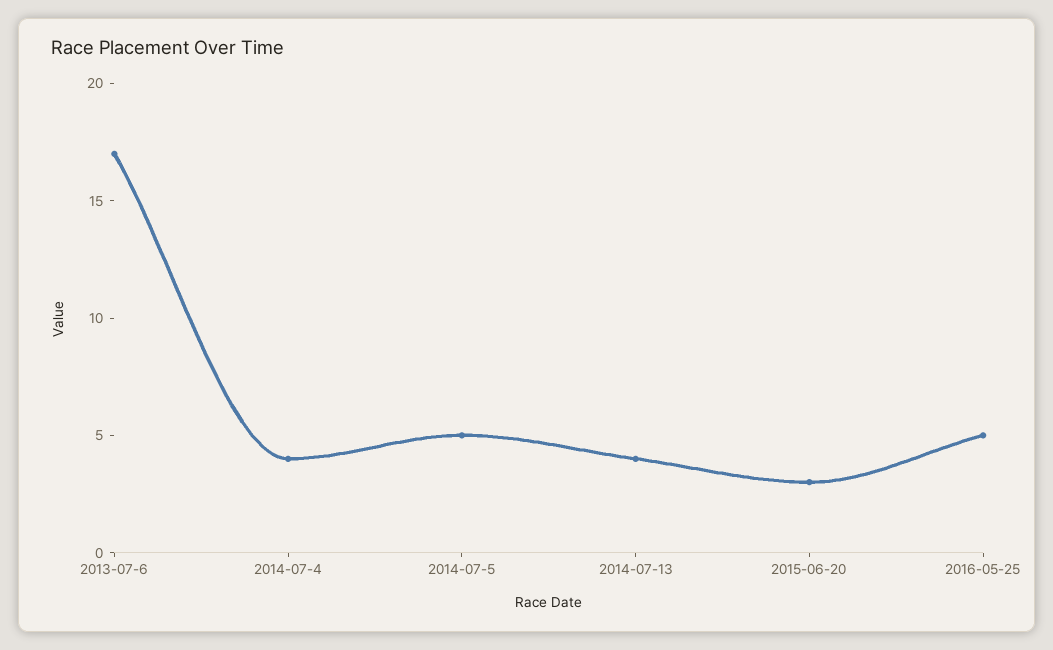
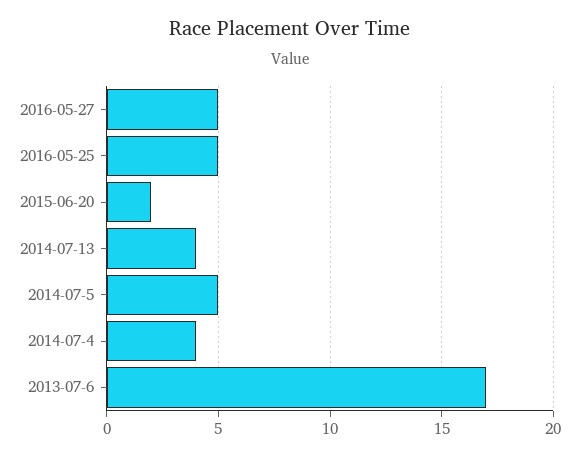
2015-06-20: 3 -> 2
2016-05-27: none -> 5

